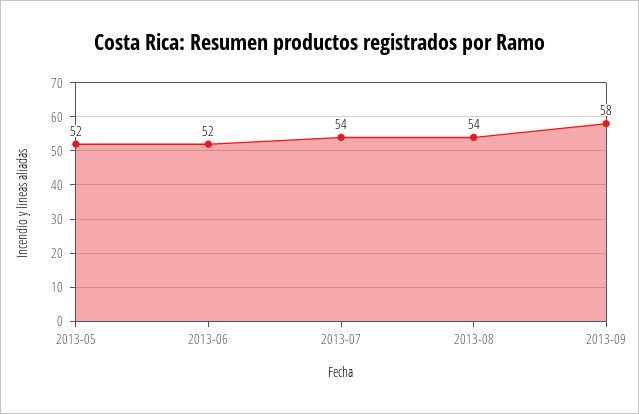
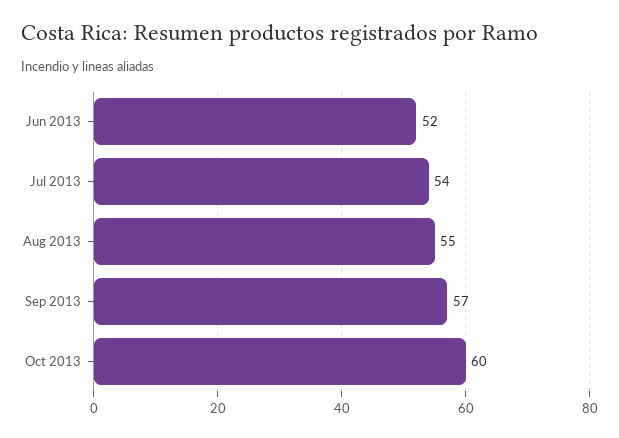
2013-05: 52 -> none
2013-08: 54 -> 55
2013-09: 58 -> 57
Oct 2013: none -> 60

